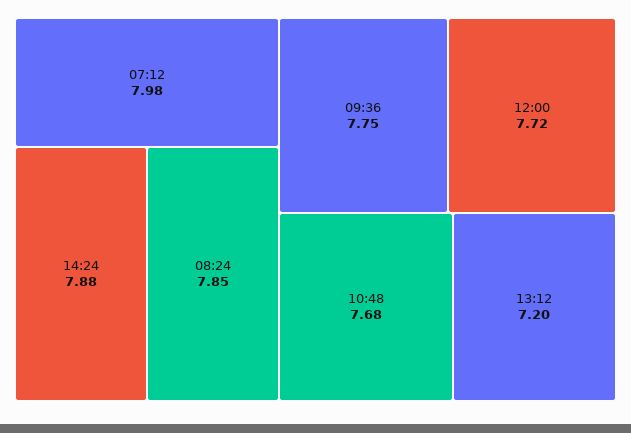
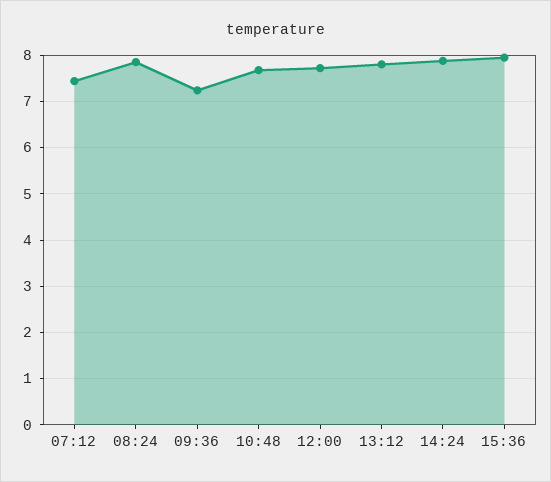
07:12: 7.98 -> 7.4
09:36: 7.75 -> 7.2
13:12: 7.2 -> 7.8
15:36: none -> 8

